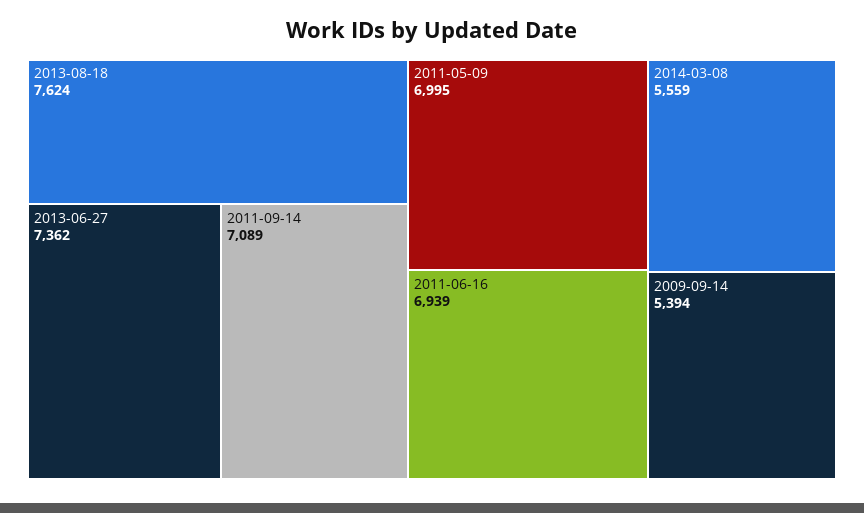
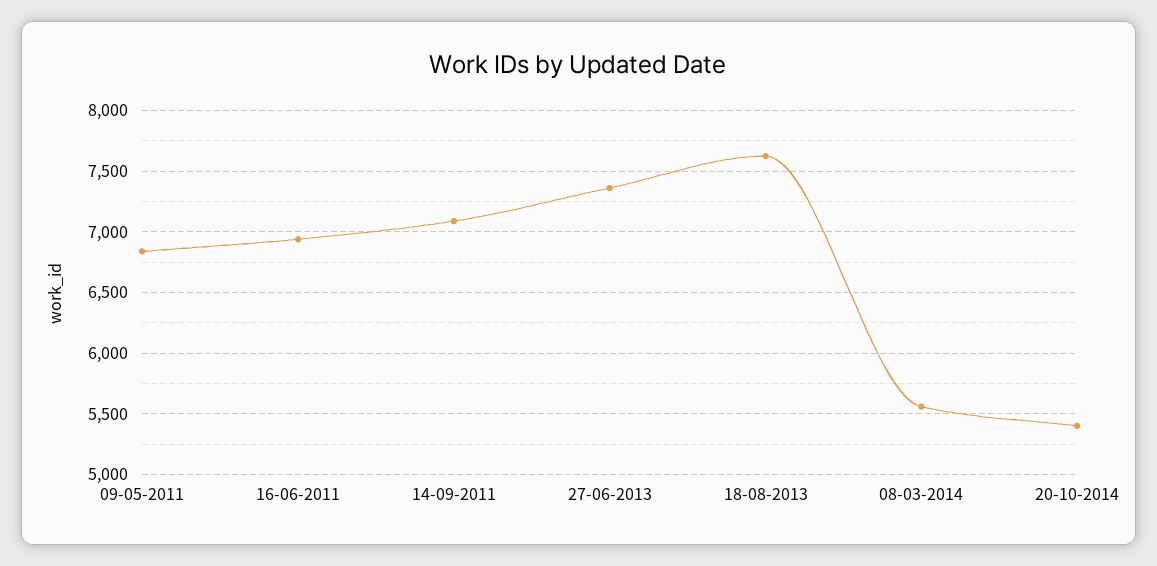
2011-05-09: 6995 -> 6850
2009-09-14: 5394 -> none
20-10-2014: none -> 5400

